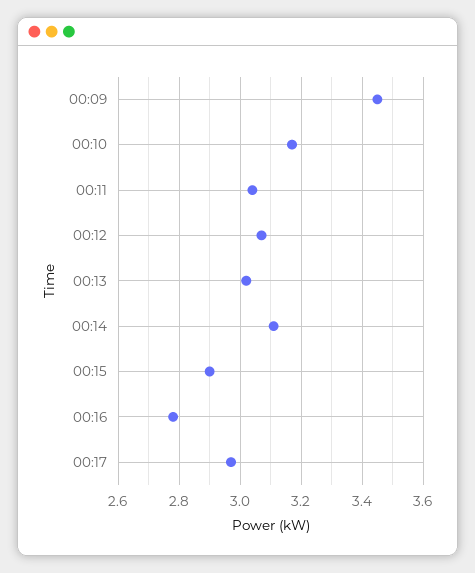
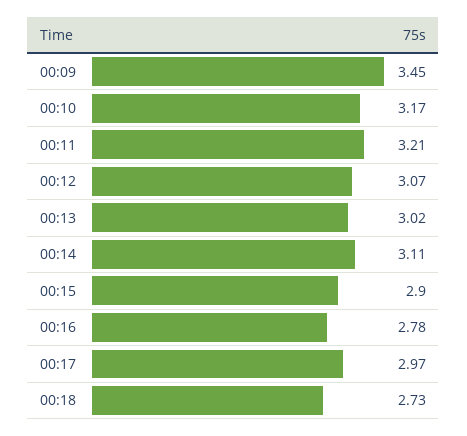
00:11: 3.05 -> 3.21
00:18: none -> 2.73

